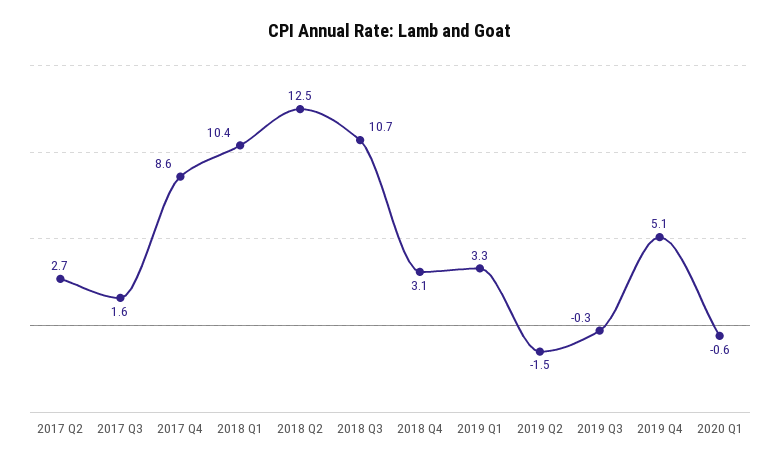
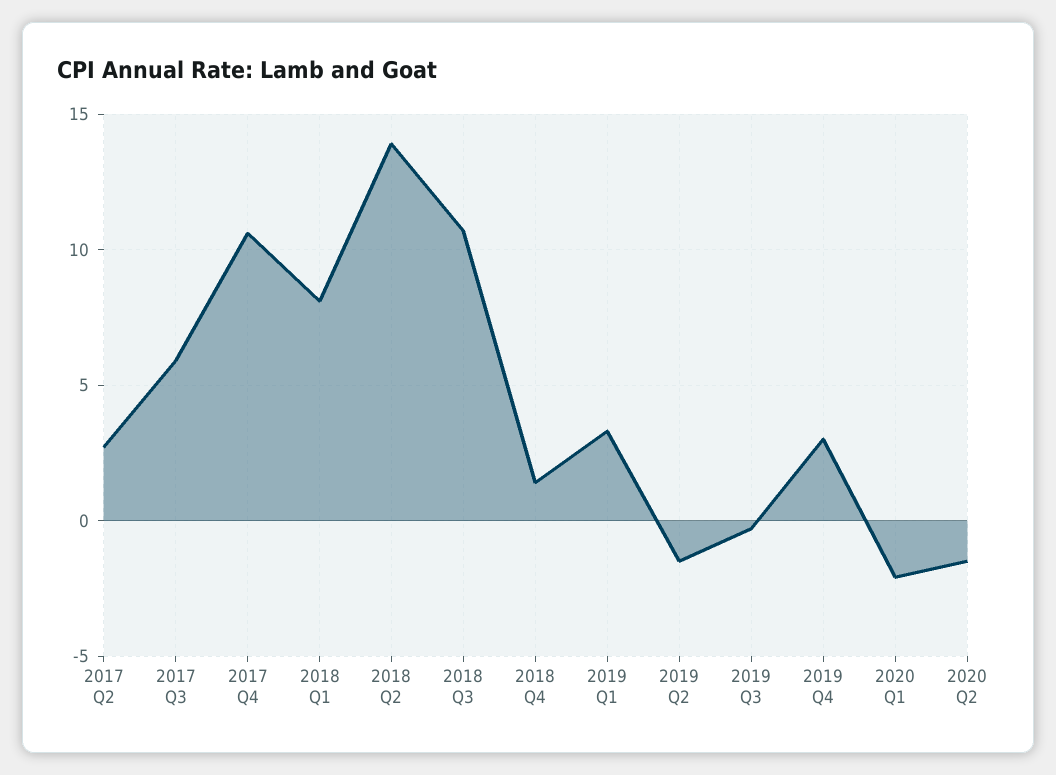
2017 Q3: 1.6 -> 6
2017 Q4: 8.6 -> 10.5
2018 Q1: 10.4 -> 8
2018 Q2: 12.5 -> 14
2018 Q4: 3.1 -> 1.5
2019 Q4: 5.1 -> 3
2020 Q1: -0.6 -> -2
2020 Q2: none -> -1.5

